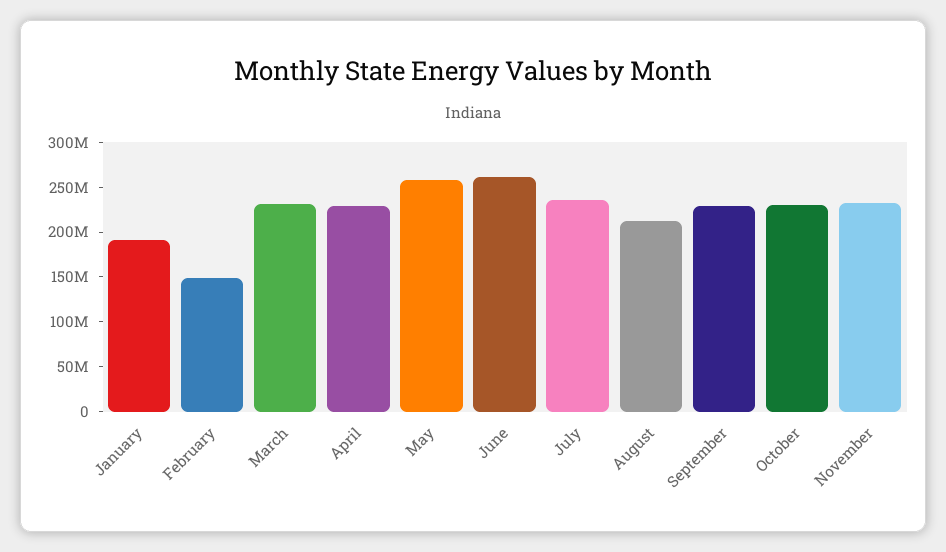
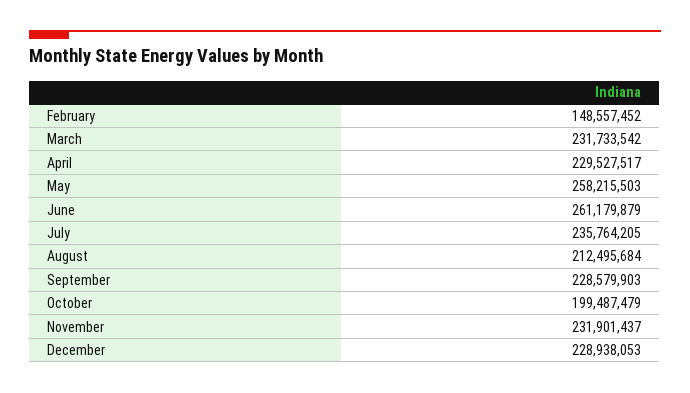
January: 190000000 -> none
October: 230000000 -> 199487479
December: none -> 228938053

